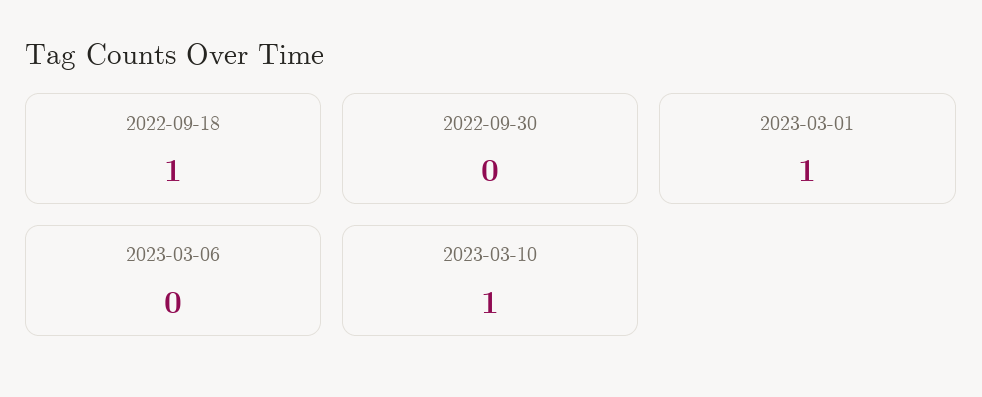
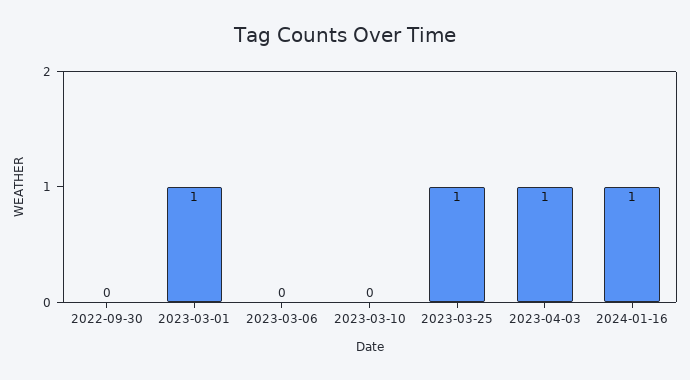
2022-09-18: 1 -> none
2023-03-10: 1 -> 0
2023-03-25: none -> 1
2023-04-03: none -> 1
2024-01-16: none -> 1

